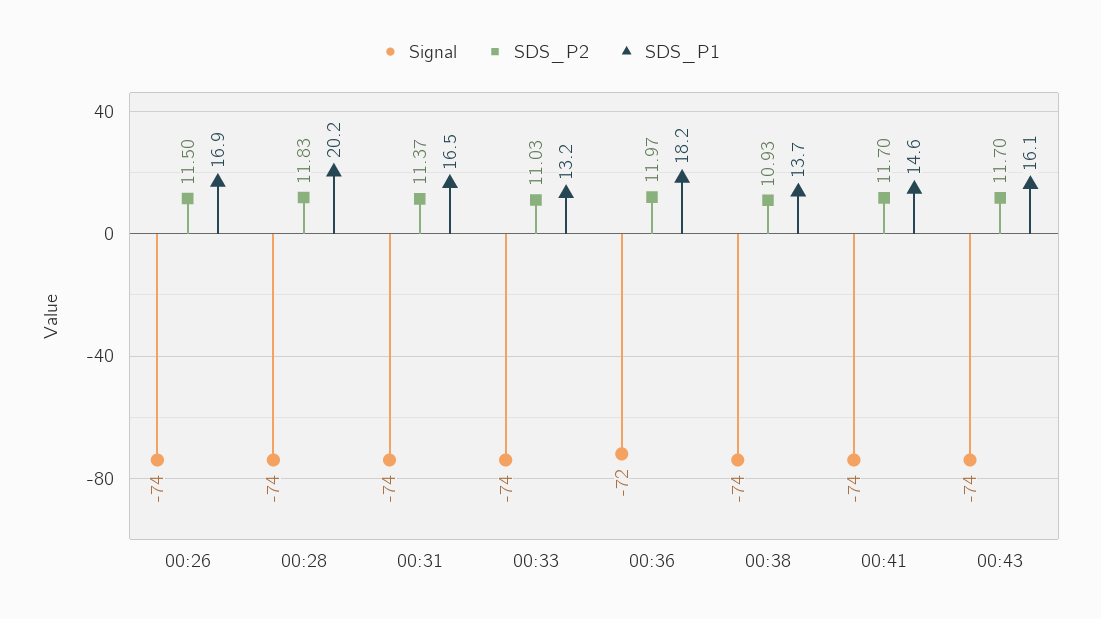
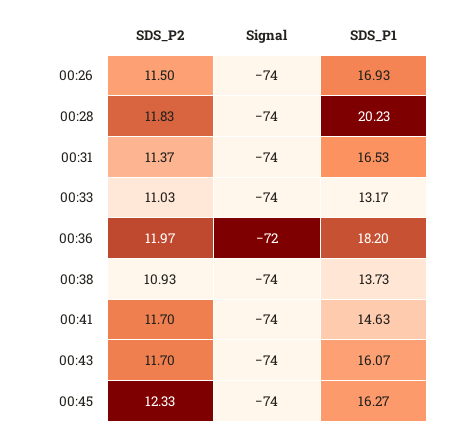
SDS_P2, 00:45: none -> 12.33
Signal, 00:45: none -> -74
SDS_P1, 00:45: none -> 16.27

